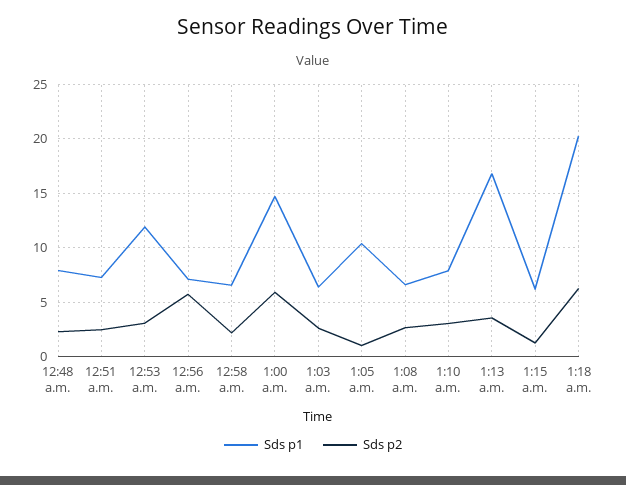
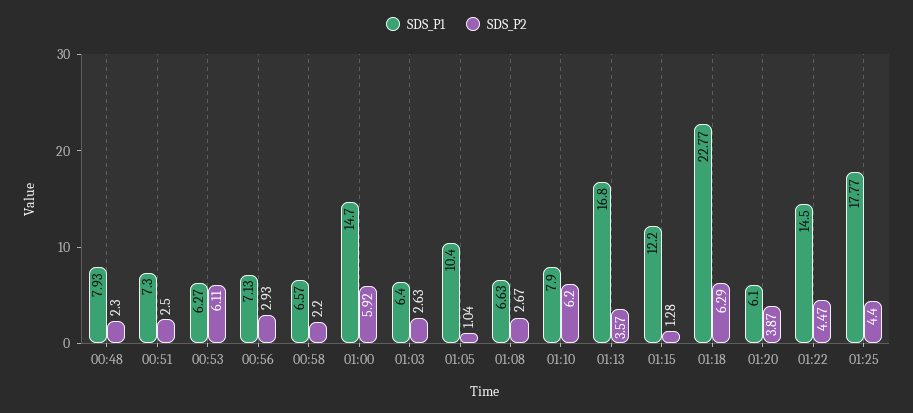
Sds p1, 12:53 a.m.: 12 -> 6.27
Sds p2, 12:53 a.m.: 3 -> 6.11
Sds p2, 12:56 a.m.: 6 -> 2.93
Sds p2, 1:10 a.m.: 3 -> 6.2
Sds p1, 1:15 a.m.: 6 -> 12.2
Sds p1, 1:18 a.m.: 20 -> 22.77
Sds p1, 01:20: none -> 6.1
Sds p2, 01:20: none -> 3.87
Sds p1, 01:22: none -> 14.5
Sds p2, 01:22: none -> 4.47
Sds p1, 01:25: none -> 17.77
Sds p2, 01:25: none -> 4.4

